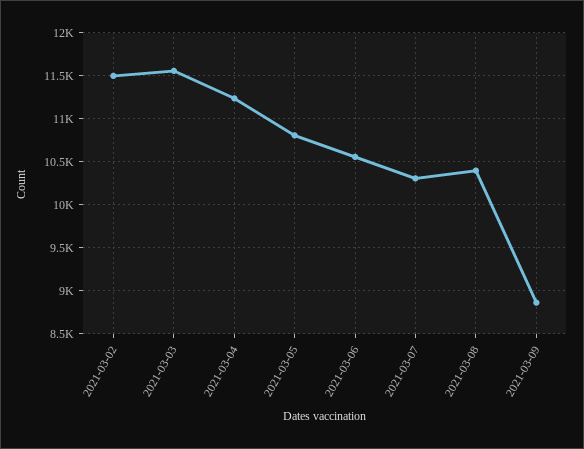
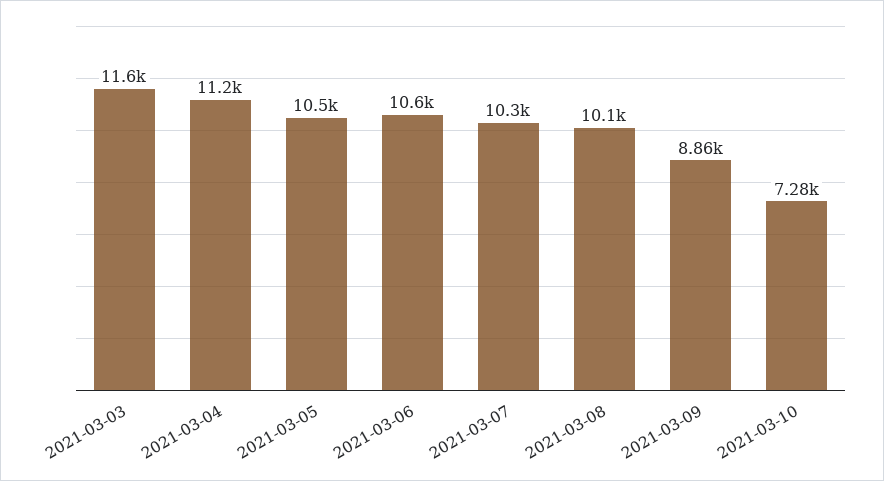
2021-03-02: 11500 -> none
2021-03-05: 10800 -> 10500
2021-03-08: 10400 -> 10100
2021-03-10: none -> 7280

